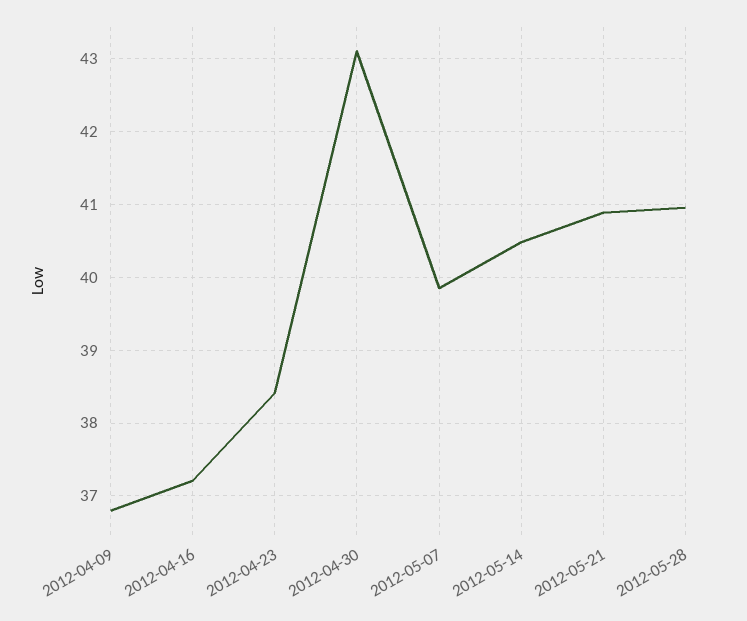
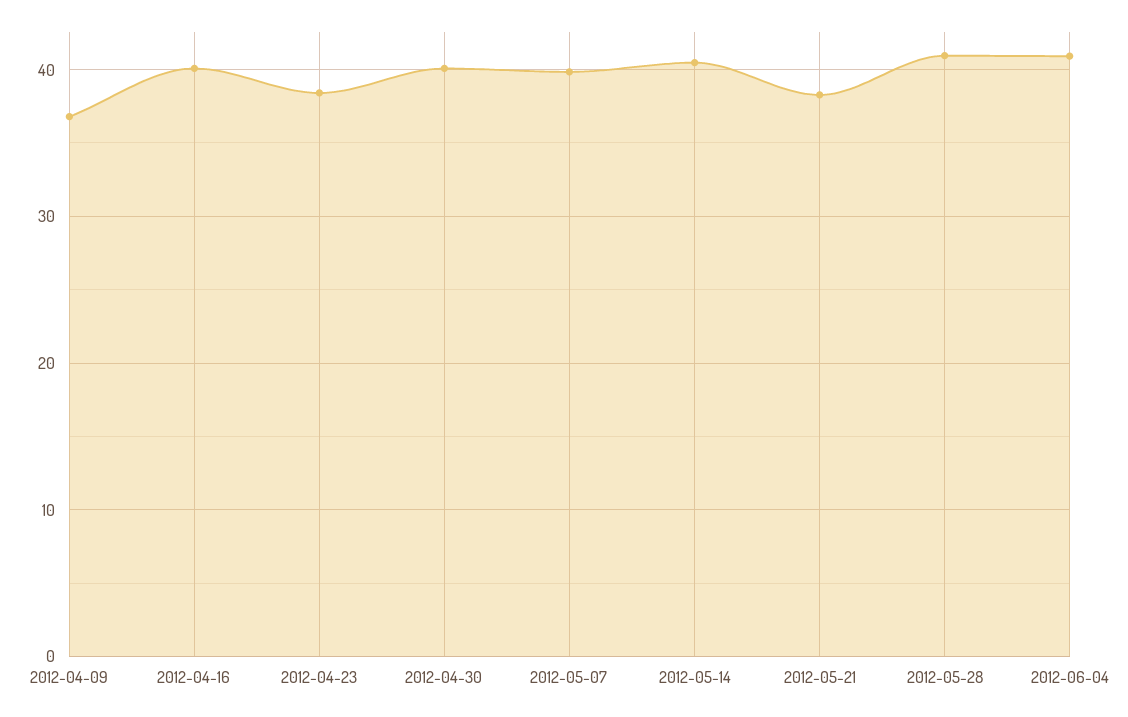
2012-04-16: 37.2 -> 40
2012-04-30: 43.1 -> 40
2012-05-21: 40.9 -> 38
2012-06-04: none -> 41

